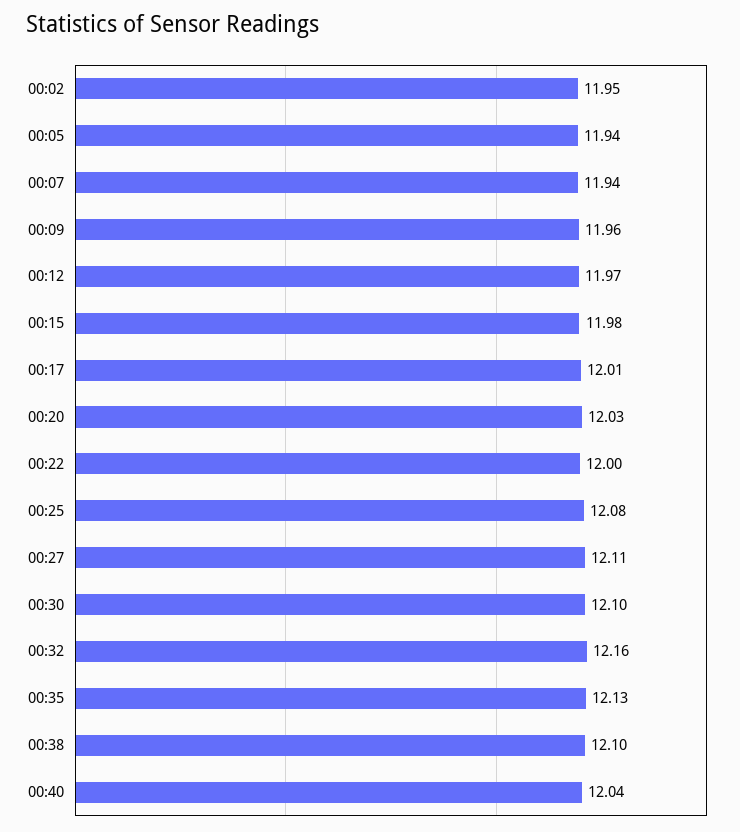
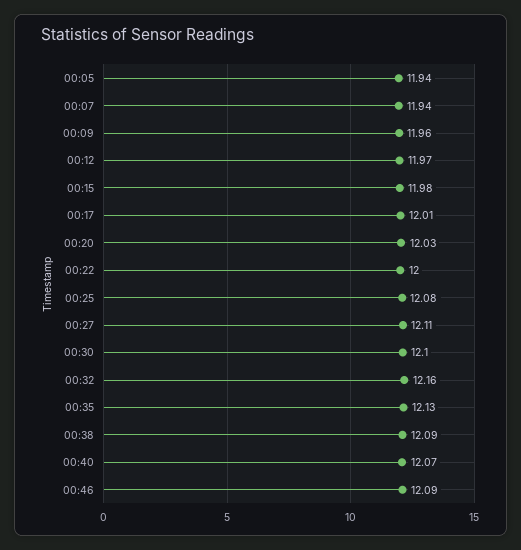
00:02: 11.95 -> none
00:38: 12.1 -> 12.09
00:40: 12.04 -> 12.07
00:46: none -> 12.09

